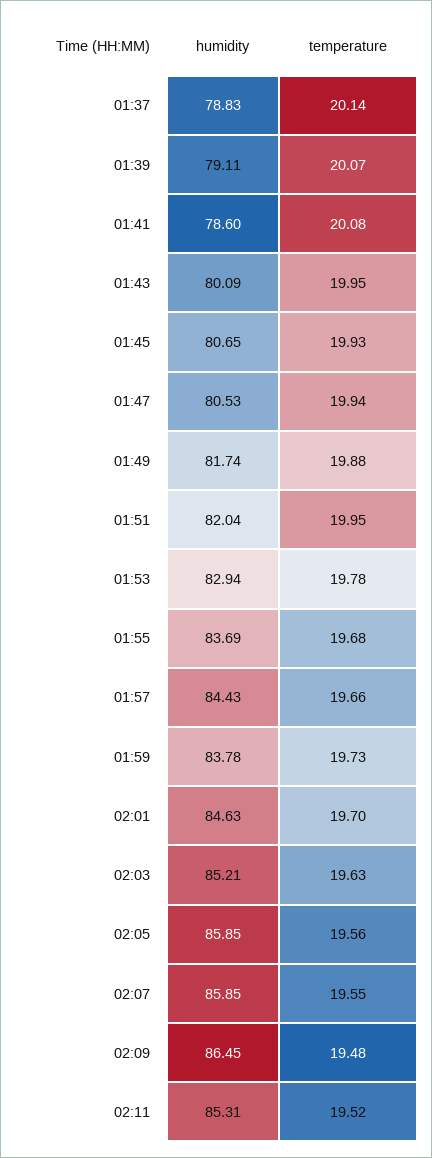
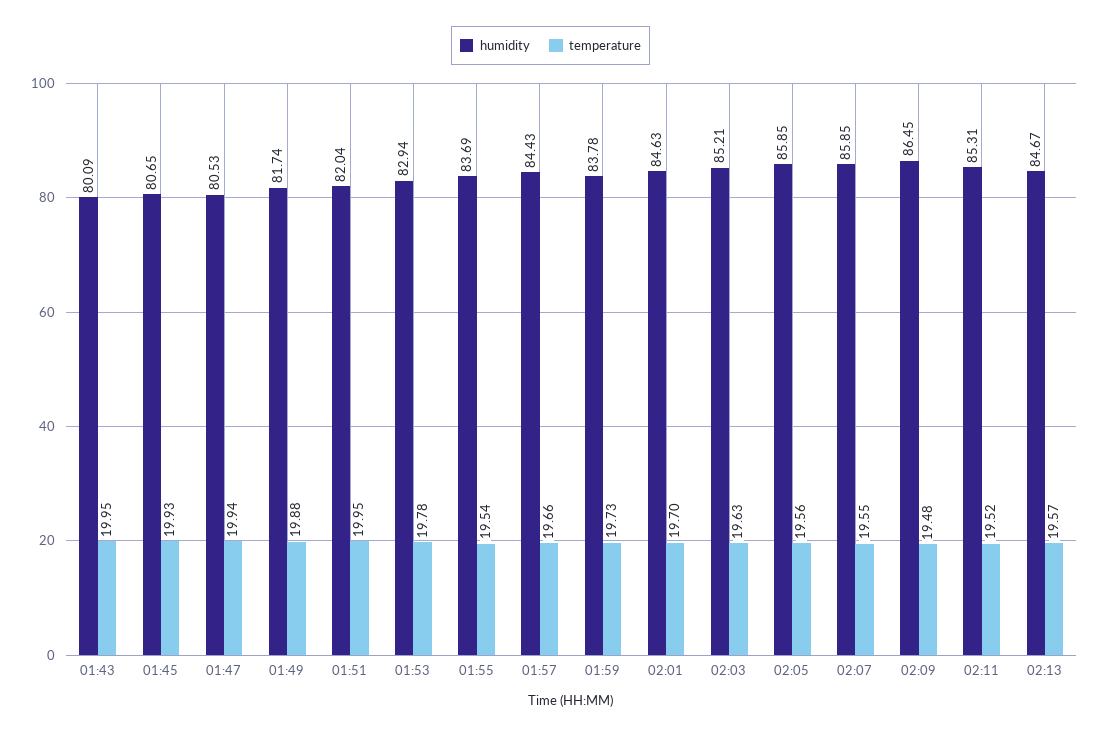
humidity, 01:37: 78.83 -> none
temperature, 01:37: 20.14 -> none
humidity, 01:39: 79.11 -> none
temperature, 01:39: 20.07 -> none
humidity, 01:41: 78.6 -> none
temperature, 01:41: 20.08 -> none
temperature, 01:55: 19.68 -> 19.54
humidity, 02:13: none -> 84.67
temperature, 02:13: none -> 19.57

